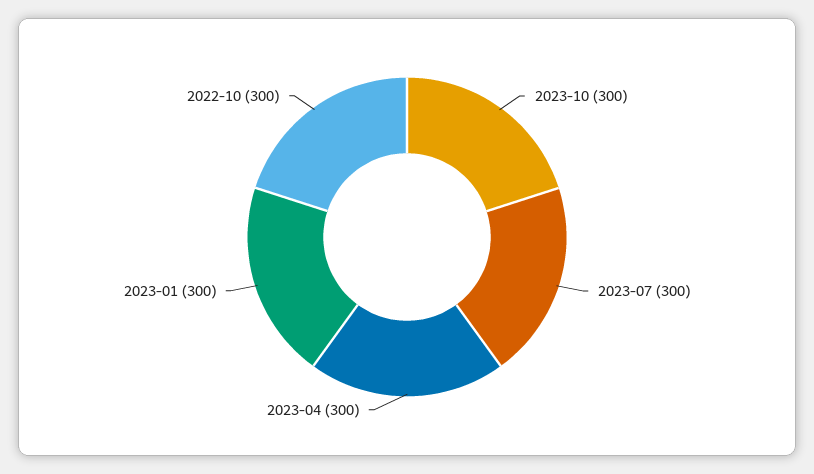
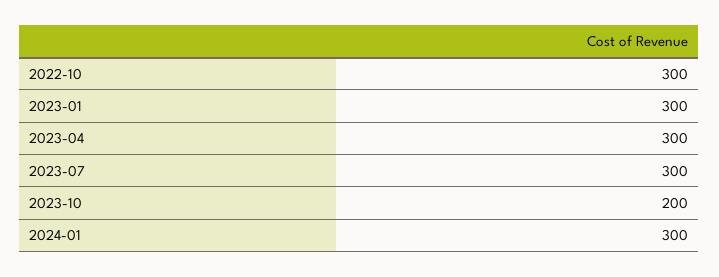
2023-10: 300 -> 200
2024-01: none -> 300

